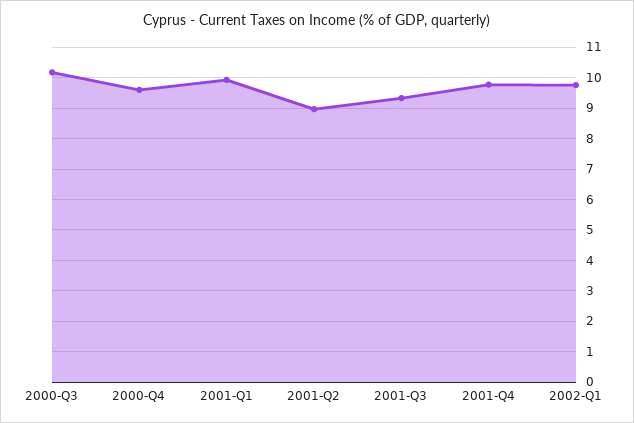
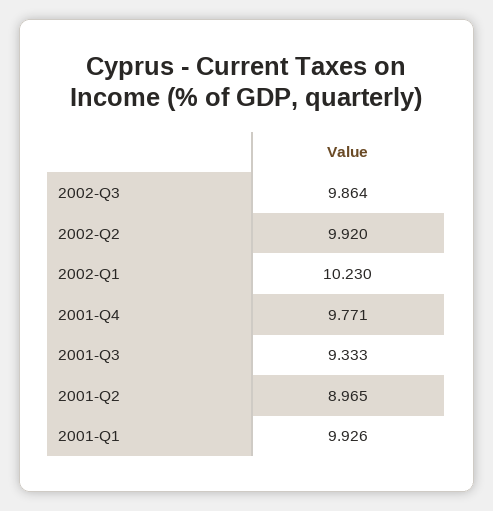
2000-Q3: 10.2 -> none
2000-Q4: 9.6 -> none
2002-Q1: 9.8 -> 10.23
2002-Q3: none -> 9.864
2002-Q2: none -> 9.92

